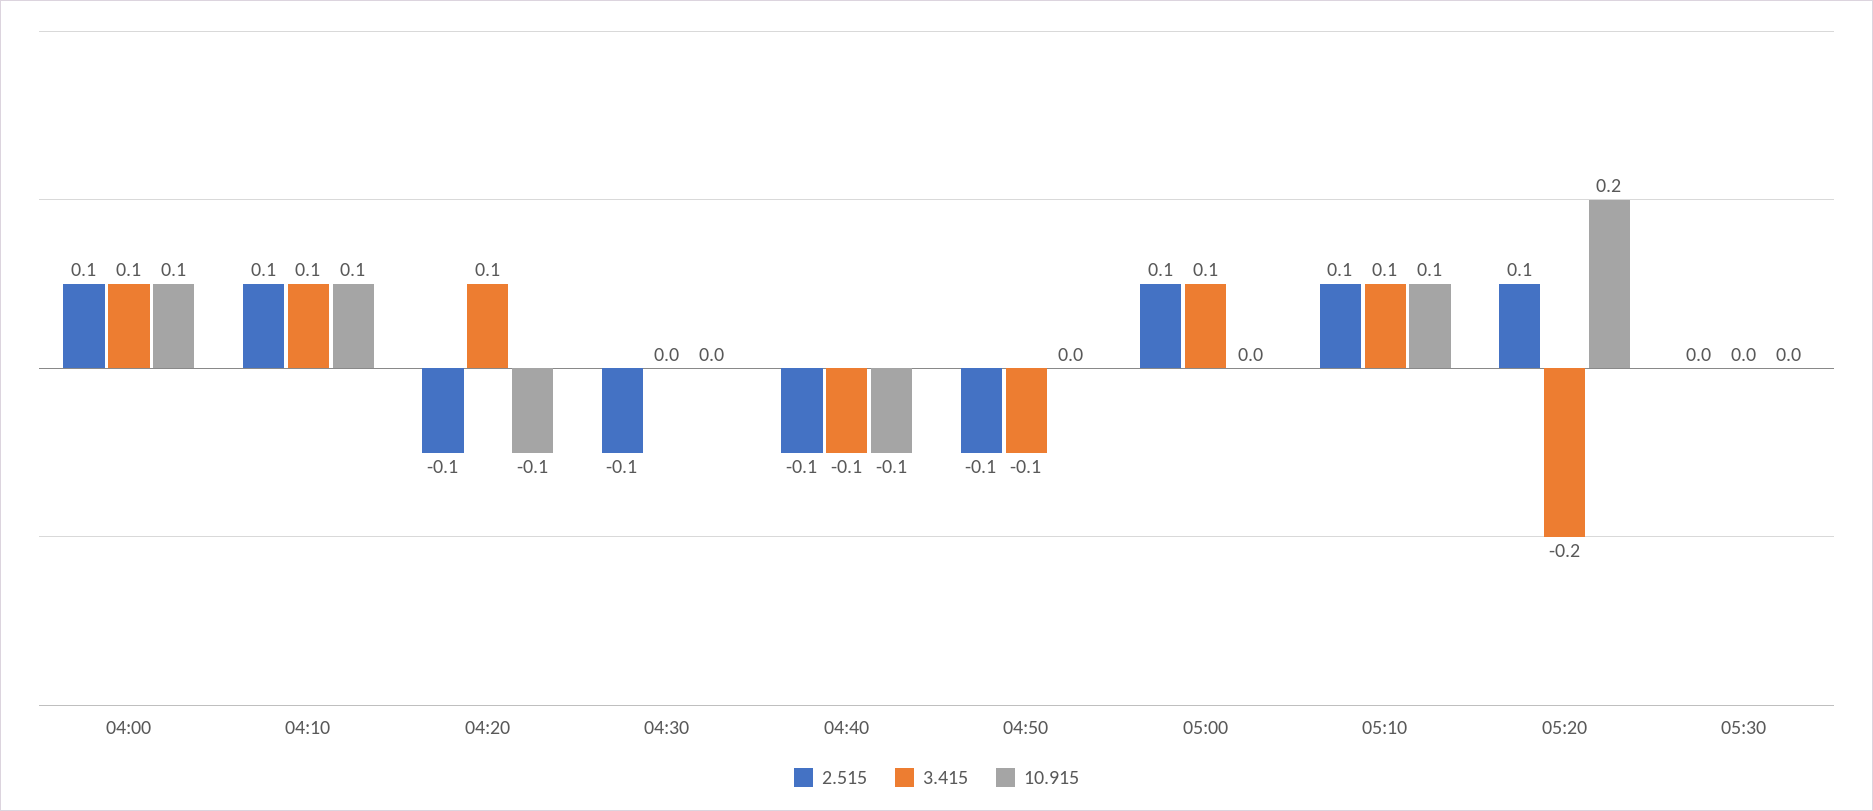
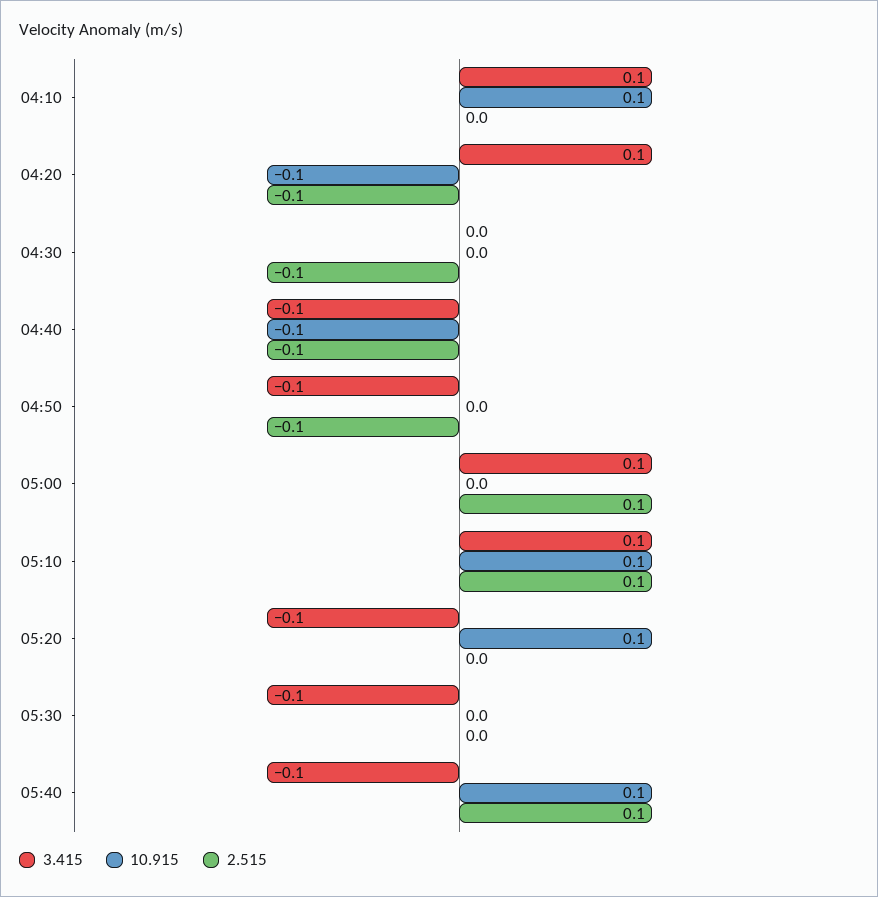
2.515, 04:00: 0.1 -> none
3.415, 04:00: 0.1 -> none
10.915, 04:00: 0.1 -> none
2.515, 04:10: 0.1 -> 0
2.515, 05:20: 0.1 -> 0
3.415, 05:20: -0.2 -> -0.1
10.915, 05:20: 0.2 -> 0.1
3.415, 05:30: 0 -> -0.1
3.415, 05:40: none -> -0.1
10.915, 05:40: none -> 0.1
2.515, 05:40: none -> 0.1

